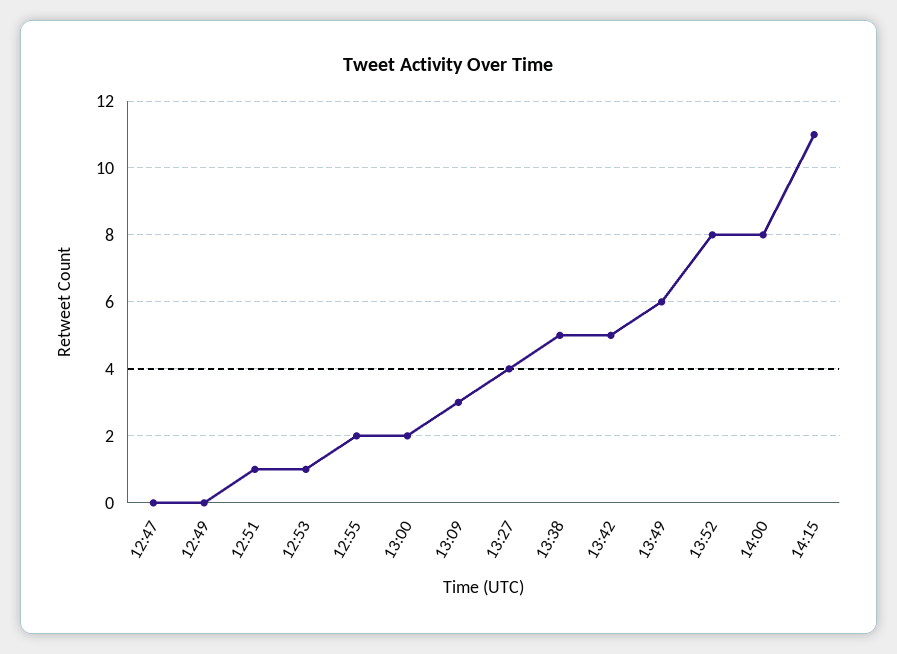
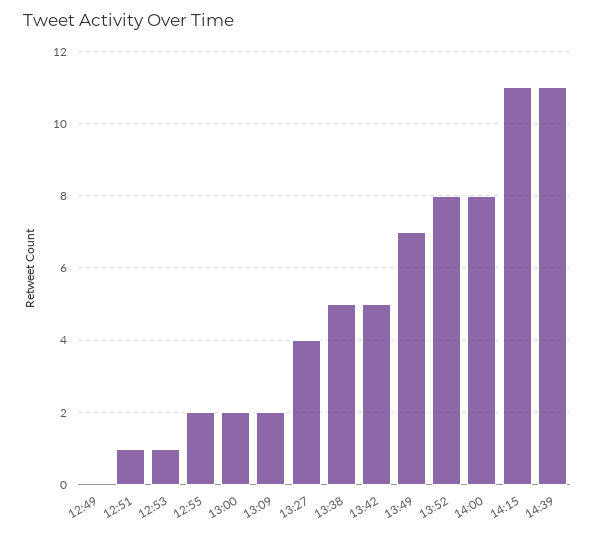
12:47: 0 -> none
13:09: 3 -> 2
13:49: 6 -> 7
14:39: none -> 11

